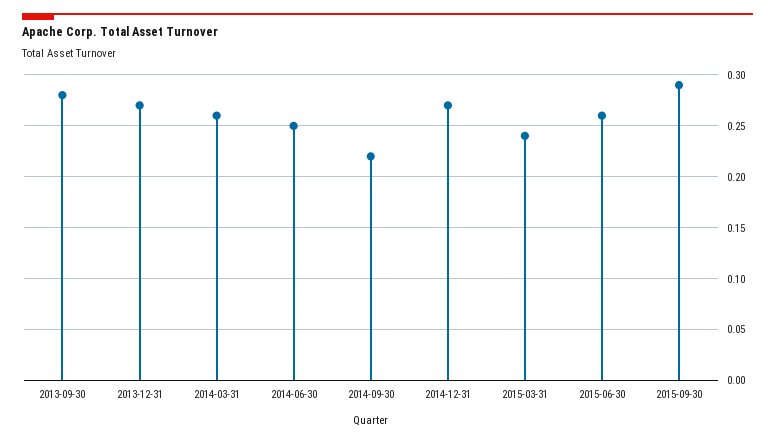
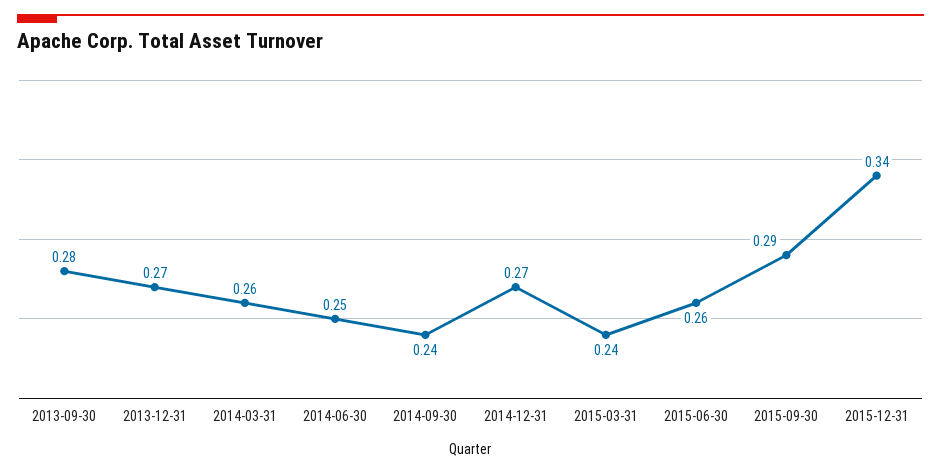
2014-09-30: 0.22 -> 0.24
2015-12-31: none -> 0.34

